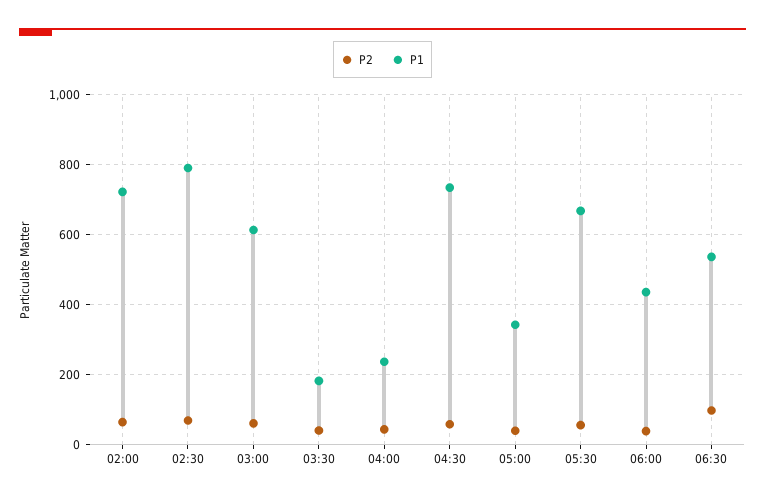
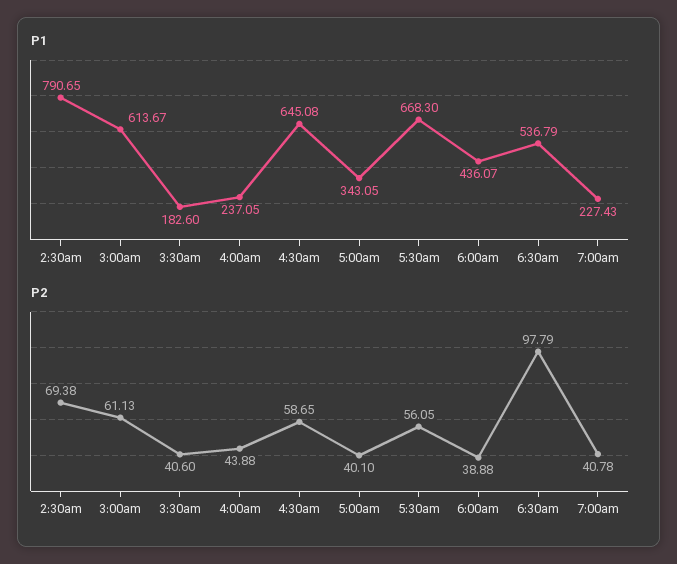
P2, 02:00: 60 -> none
P1, 02:00: 720 -> none
P1, 04:30: 740 -> 645.08
P1, 7:00am: none -> 227.43
P2, 7:00am: none -> 40.78

